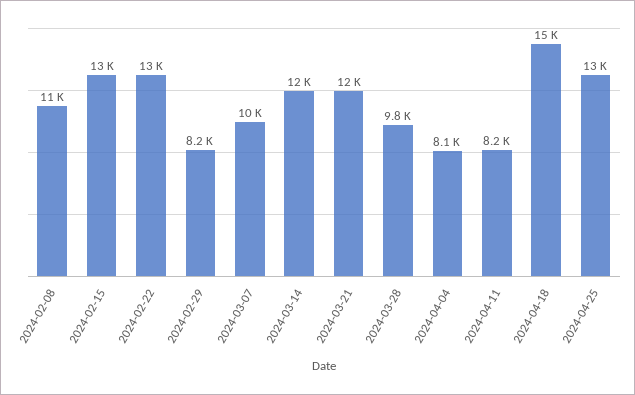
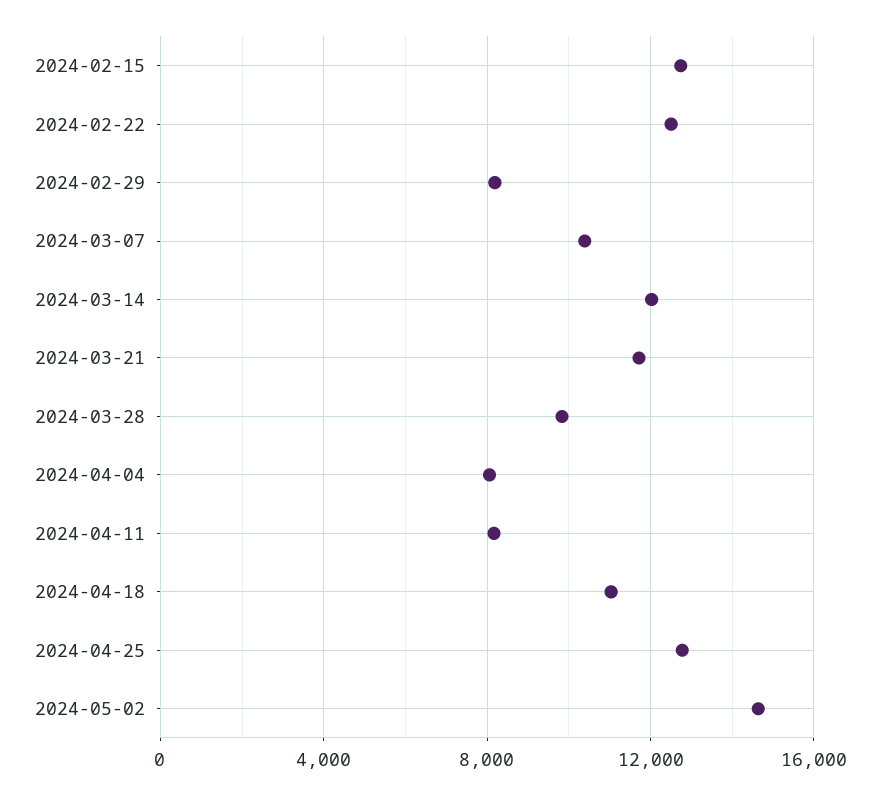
2024-02-08: 11000 -> none
2024-04-18: 15000 -> 11000
2024-05-02: none -> 14500

